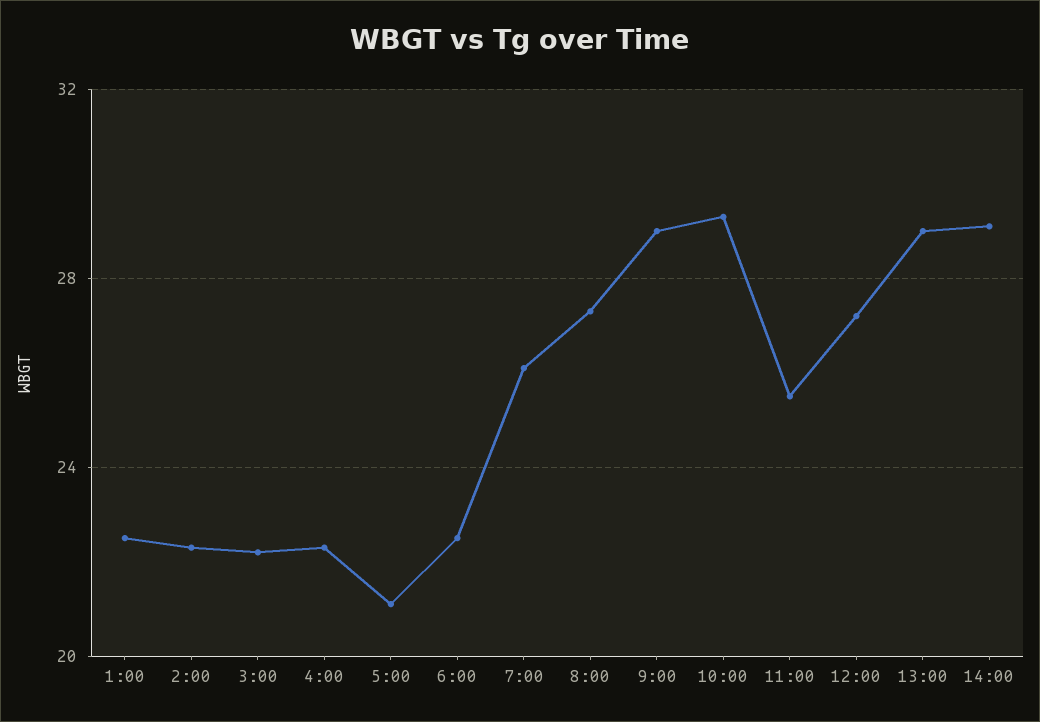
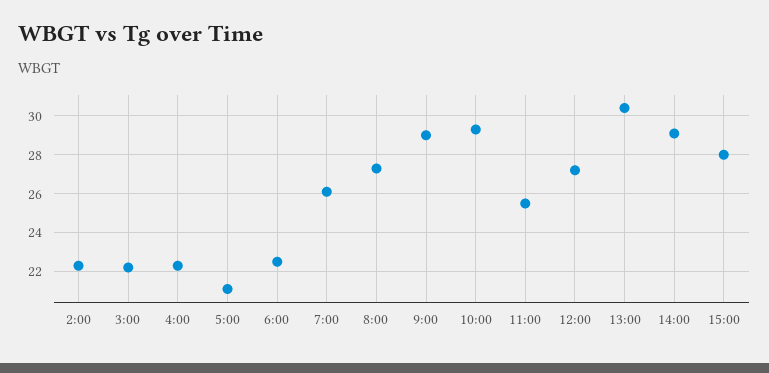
1:00: 22.5 -> none
13:00: 29 -> 30.5
15:00: none -> 28

